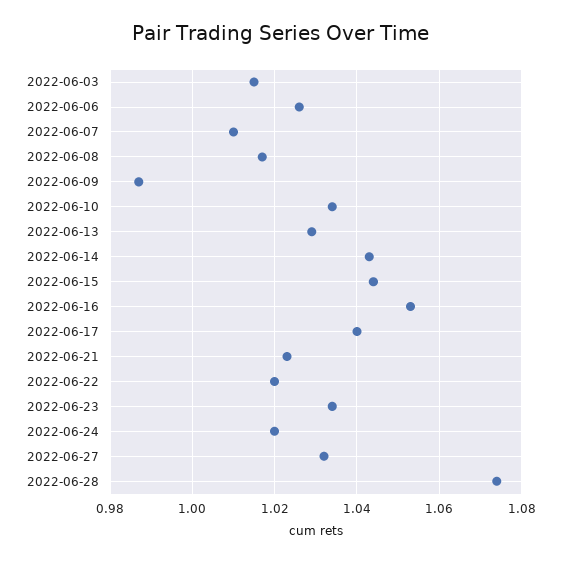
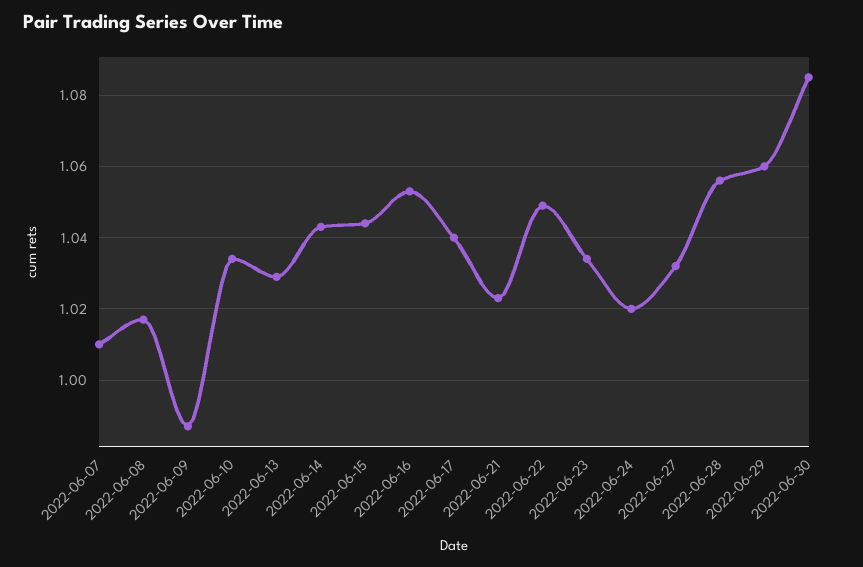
2022-06-03: 1.015 -> none
2022-06-06: 1.025 -> none
2022-06-22: 1.02 -> 1.05
2022-06-28: 1.075 -> 1.055
2022-06-29: none -> 1.06
2022-06-30: none -> 1.085

